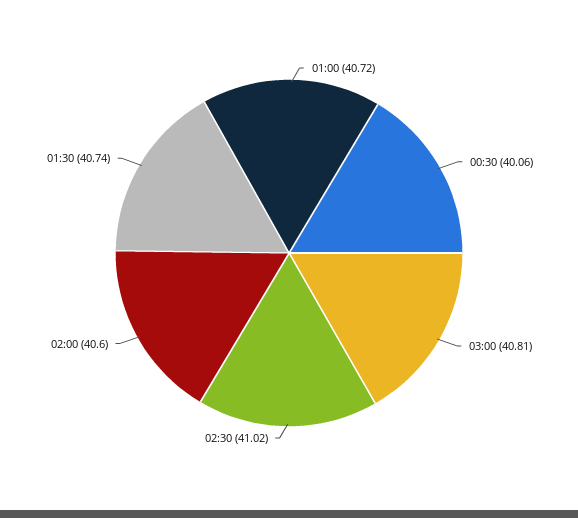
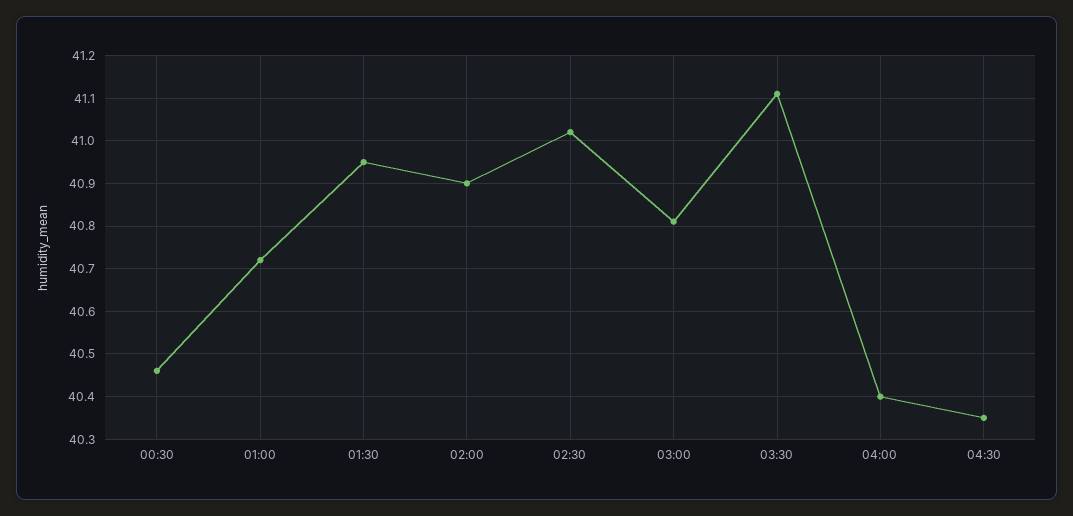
00:30: 40.06 -> 40.45
02:00: 40.6 -> 40.9
01:30: 40.74 -> 40.95
03:30: none -> 41.1
04:00: none -> 40.4
04:30: none -> 40.35

